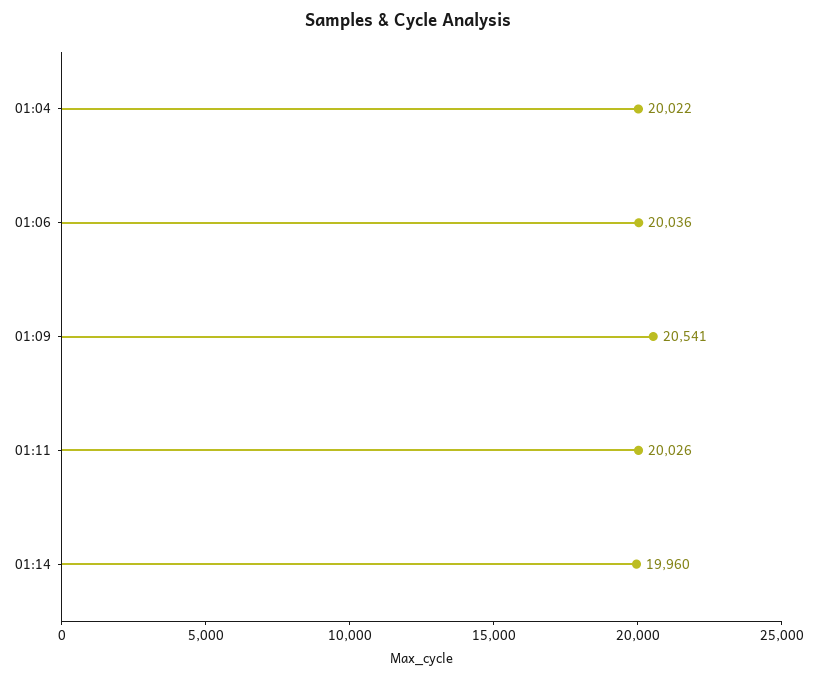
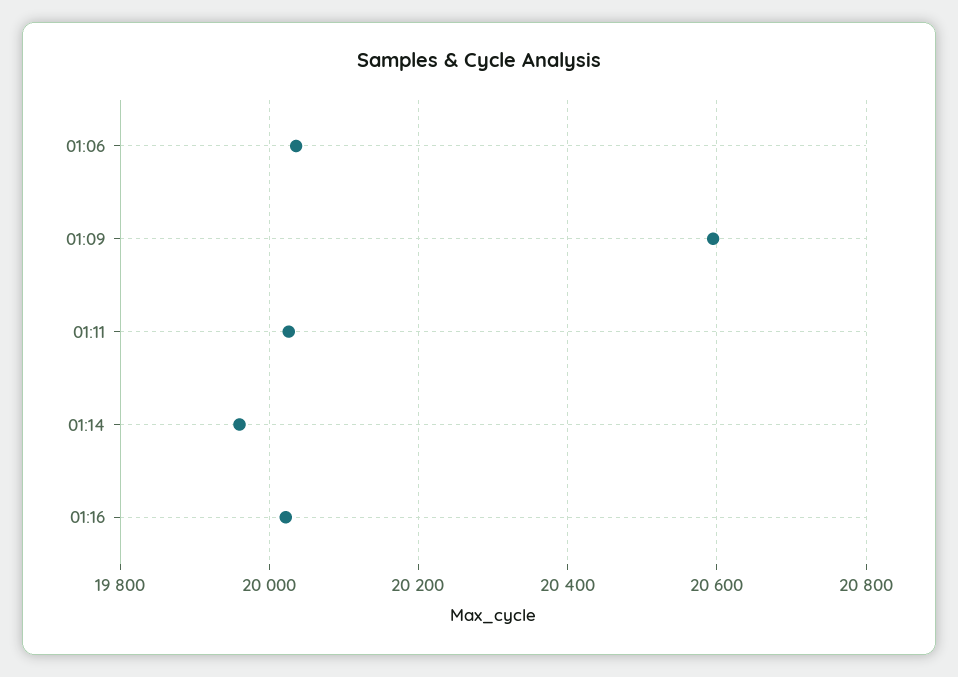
01:04: 20022 -> none
01:09: 20541 -> 20600
01:16: none -> 20020

